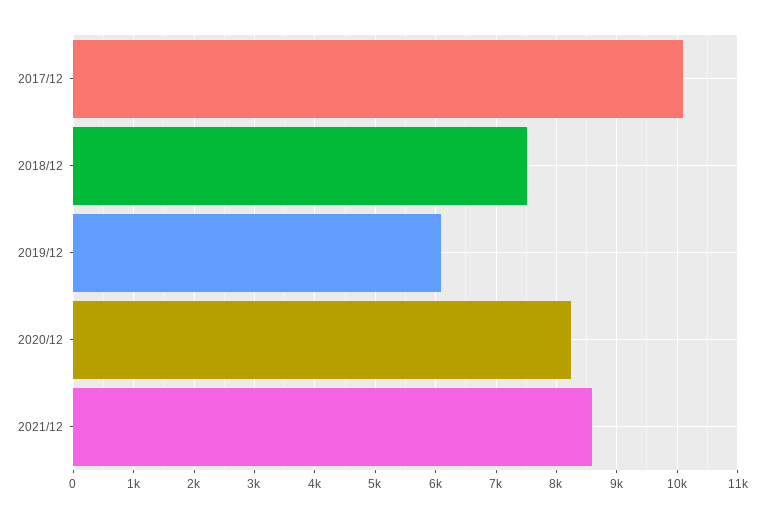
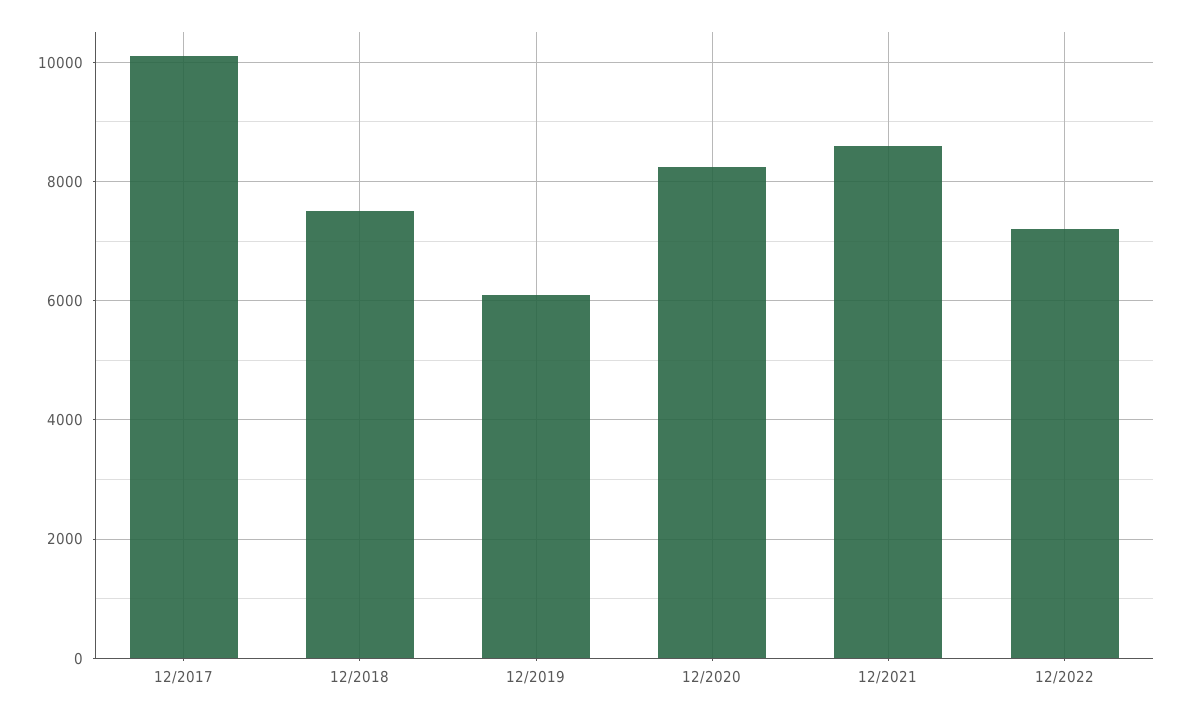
12/2022: none -> 7200

